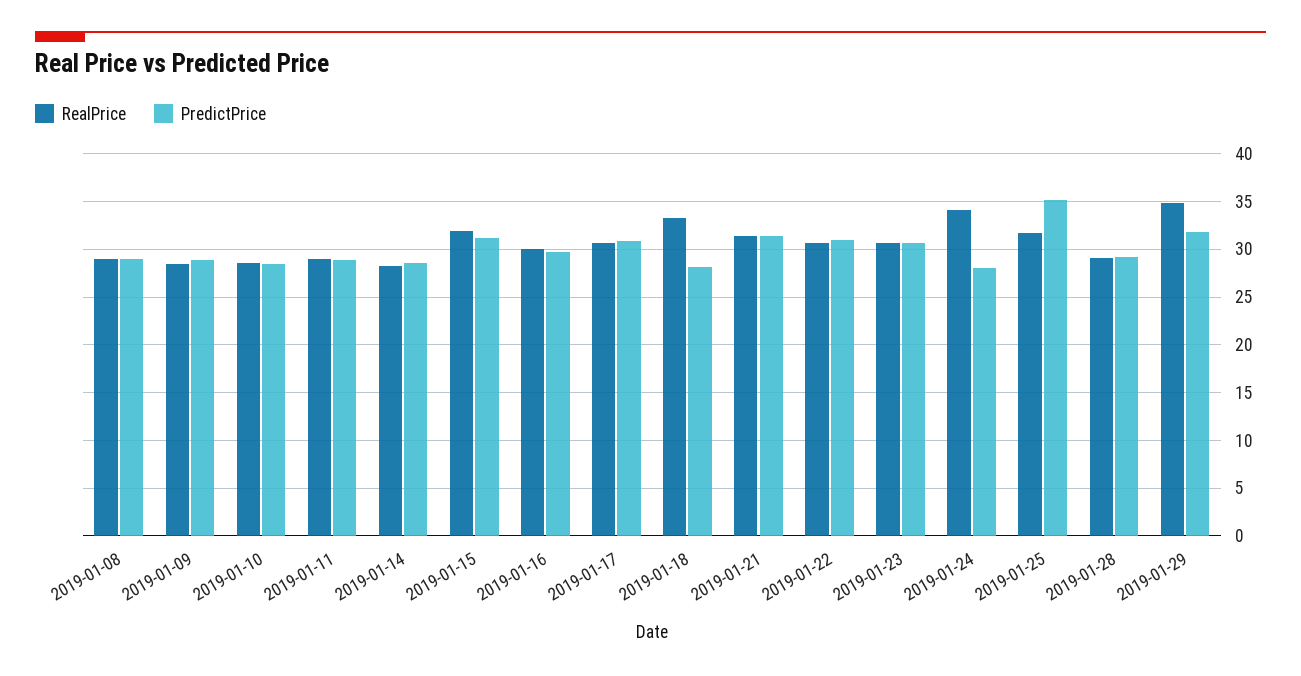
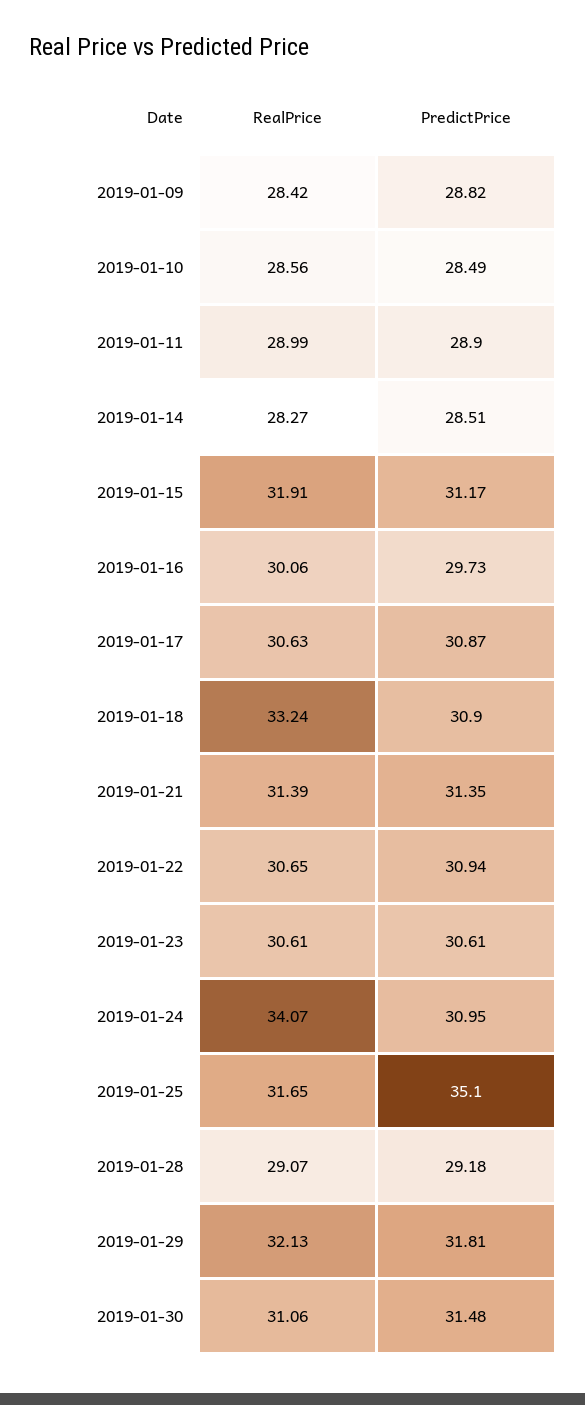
RealPrice, 2019-01-08: 29 -> none
PredictPrice, 2019-01-08: 29 -> none
PredictPrice, 2019-01-18: 28 -> 30.9
PredictPrice, 2019-01-24: 28 -> 30.95
RealPrice, 2019-01-29: 35 -> 32.13
RealPrice, 2019-01-30: none -> 31.06
PredictPrice, 2019-01-30: none -> 31.48

